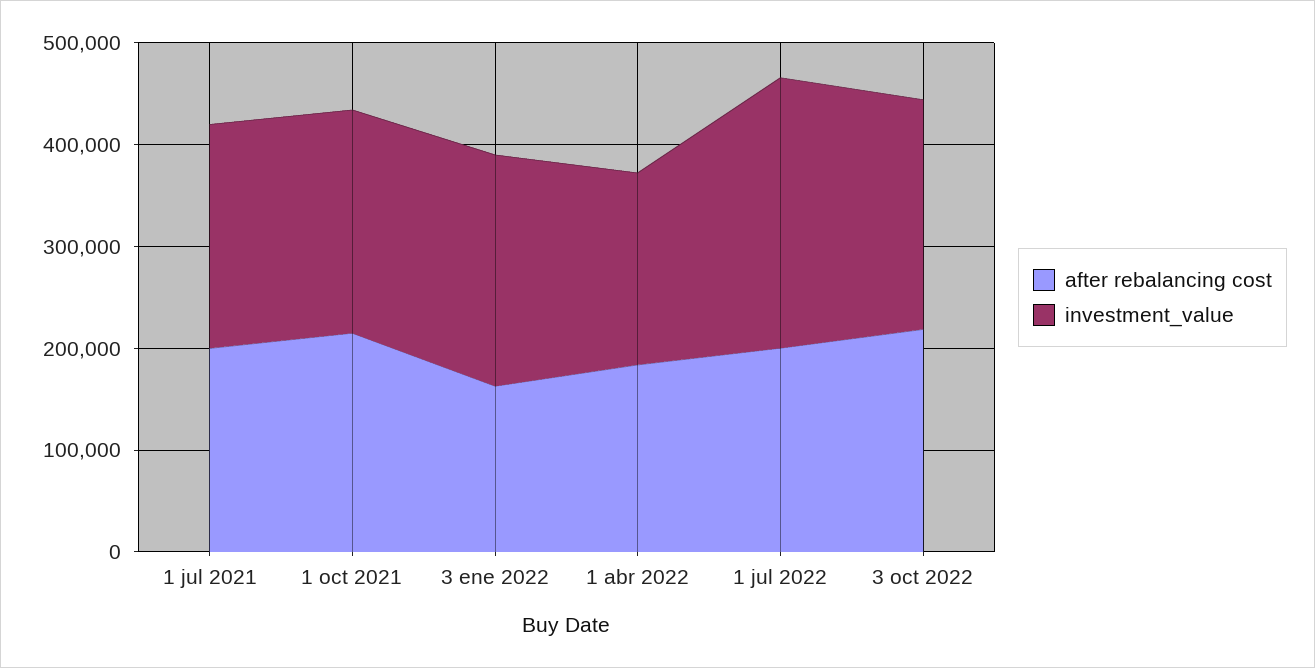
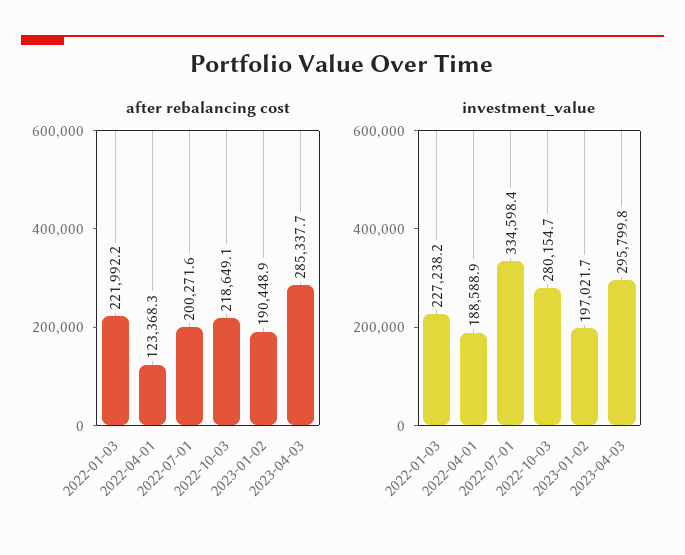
after rebalancing cost, 1 jul 2021: 200000 -> none
investment_value, 1 jul 2021: 220000 -> none
after rebalancing cost, 1 oct 2021: 220000 -> none
investment_value, 1 oct 2021: 220000 -> none
after rebalancing cost, 3 ene 2022: 160000 -> 221992.2
after rebalancing cost, 1 abr 2022: 180000 -> 123368.3
investment_value, 1 jul 2022: 260000 -> 334598.4
investment_value, 3 oct 2022: 220000 -> 280154.7
after rebalancing cost, 2023-01-02: none -> 190448.9
after rebalancing cost, 2023-04-03: none -> 285337.7
investment_value, 2023-01-02: none -> 197021.7
investment_value, 2023-04-03: none -> 295799.8

